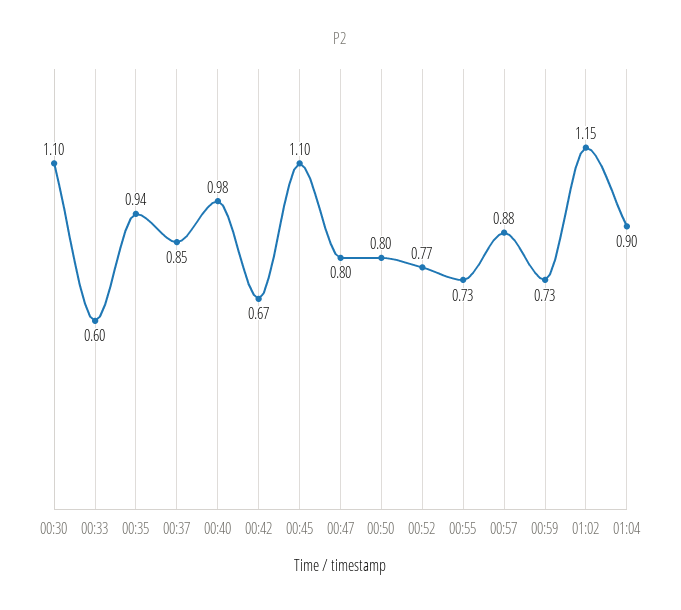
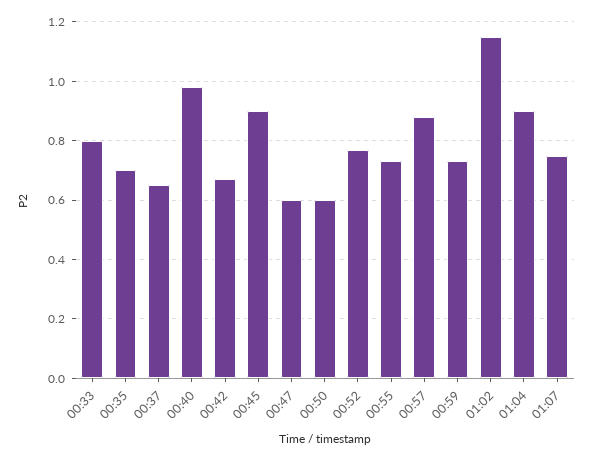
00:30: 1.1 -> none
00:33: 0.6 -> 0.8
00:35: 0.94 -> 0.7
00:37: 0.85 -> 0.65
00:45: 1.1 -> 0.9
00:47: 0.8 -> 0.6
00:50: 0.8 -> 0.6
01:07: none -> 0.75

